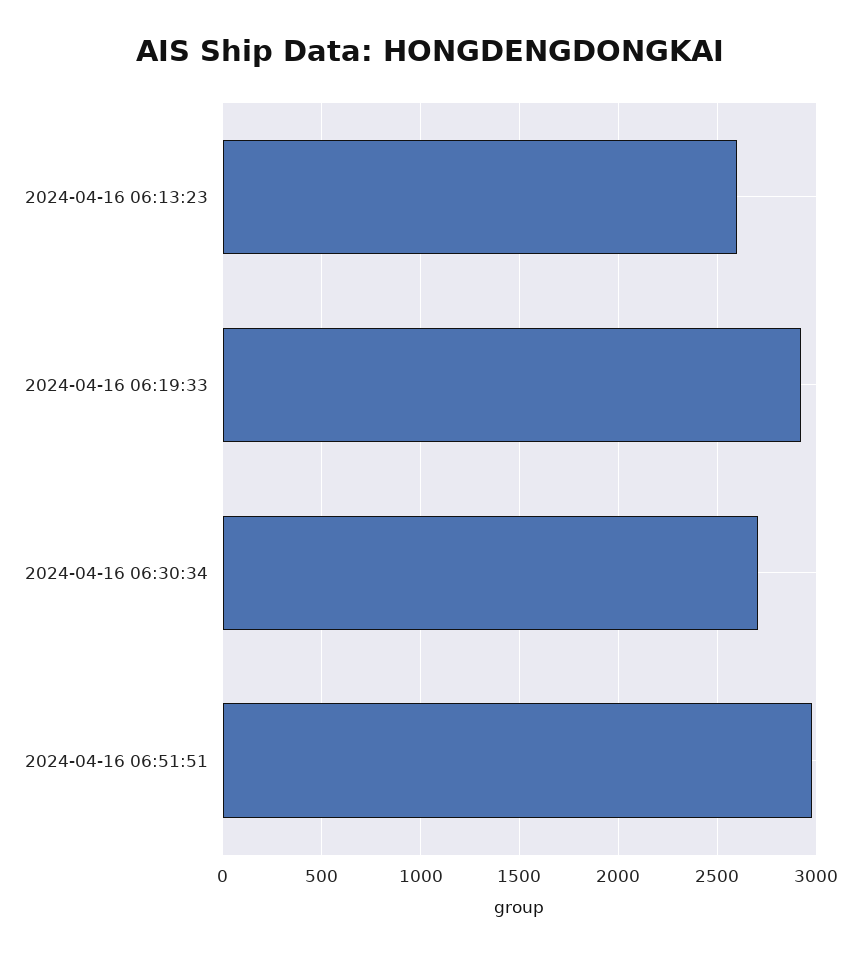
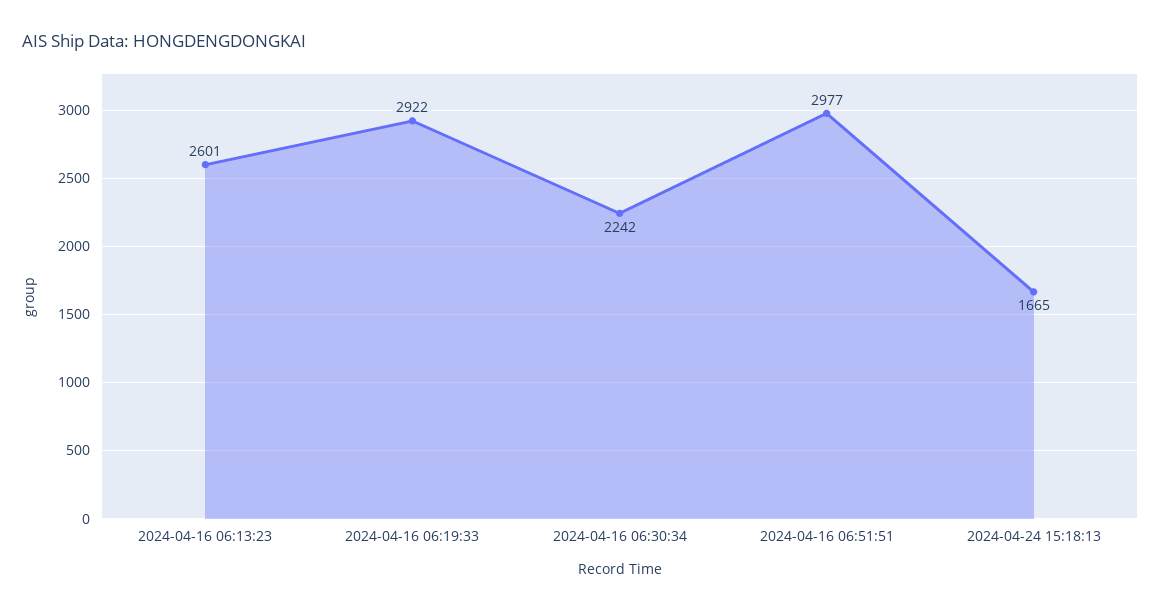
2024-04-16 06:30:34: 2700 -> 2242
2024-04-24 15:18:13: none -> 1665

